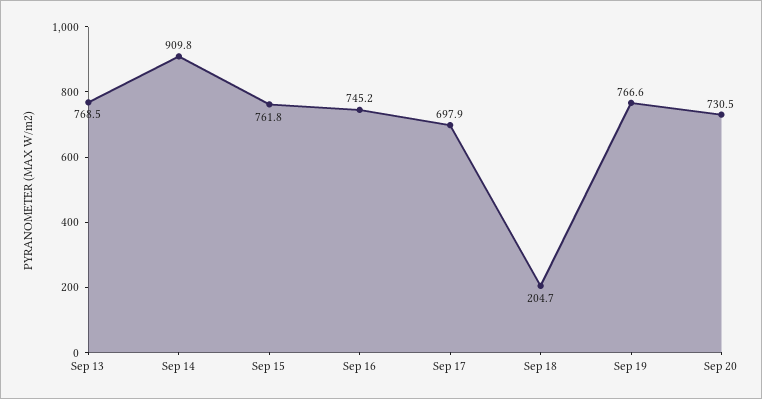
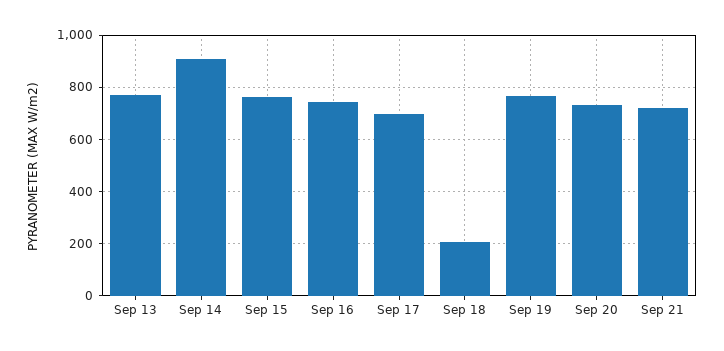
Sep 21: none -> 725

